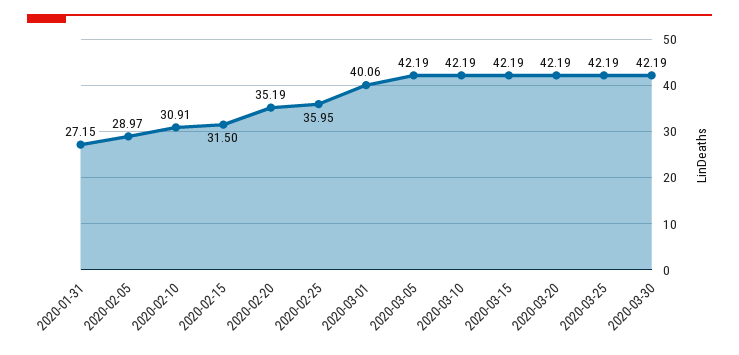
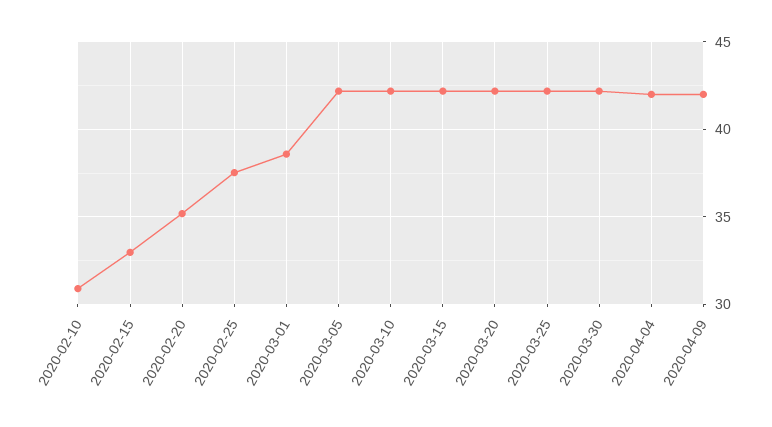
2020-01-31: 27.15 -> none
2020-02-05: 28.97 -> none
2020-02-15: 31.5 -> 33
2020-02-25: 35.95 -> 37.5
2020-03-01: 40.06 -> 38.5
2020-04-04: none -> 42
2020-04-09: none -> 42

